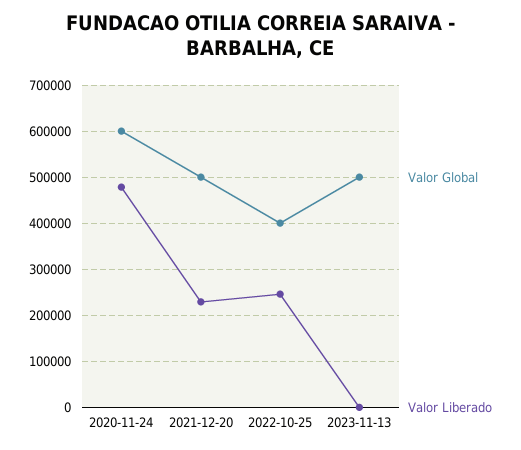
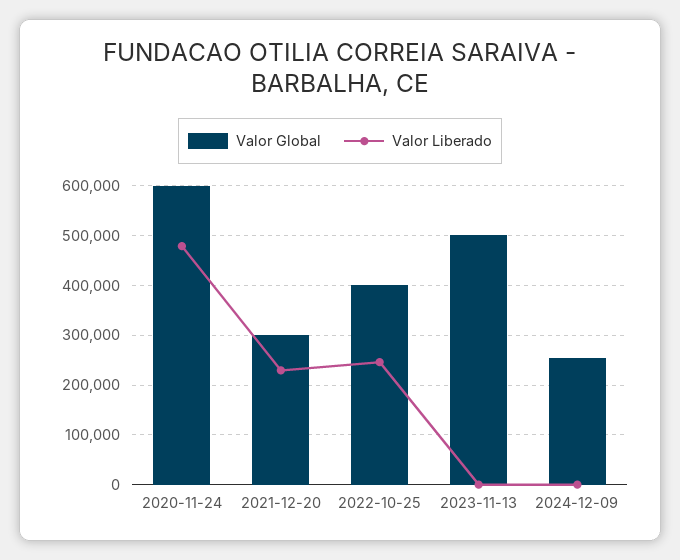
Valor Global, 2021-12-20: 500000 -> 300000
Valor Global, 2024-12-09: none -> 260000
Valor Liberado, 2024-12-09: none -> 0

